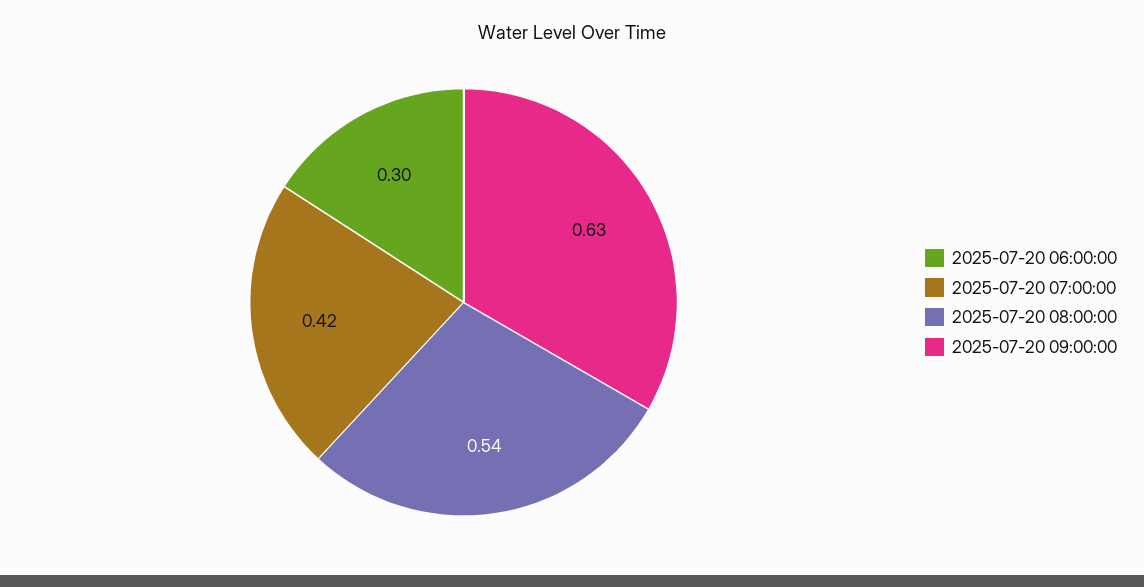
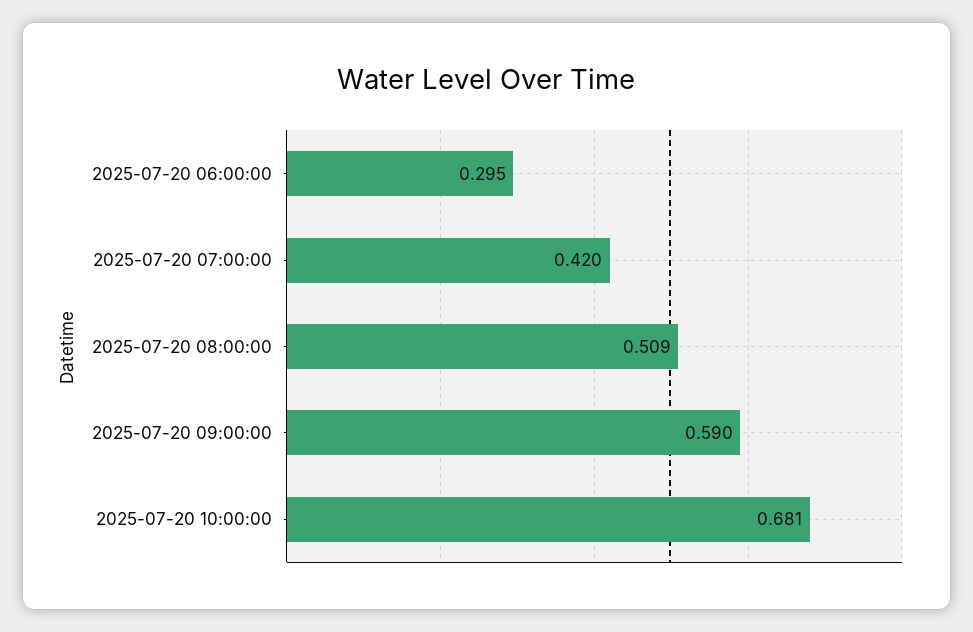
2025-07-20 08:00:00: 0.54 -> 0.509
2025-07-20 09:00:00: 0.63 -> 0.59
2025-07-20 10:00:00: none -> 0.681

